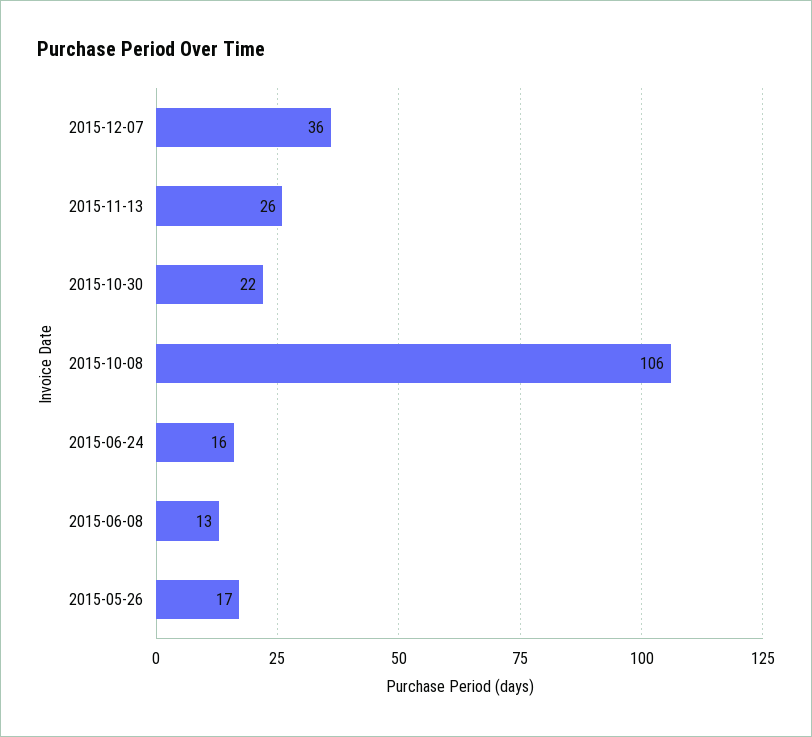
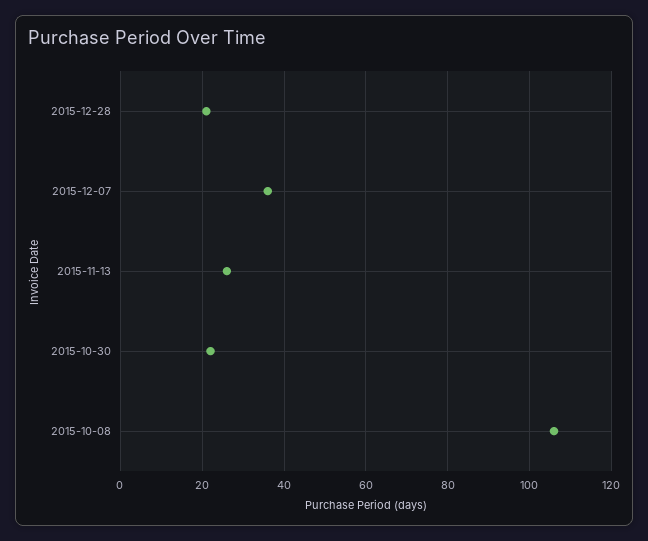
2015-06-24: 16 -> none
2015-06-08: 13 -> none
2015-05-26: 17 -> none
2015-12-28: none -> 20

